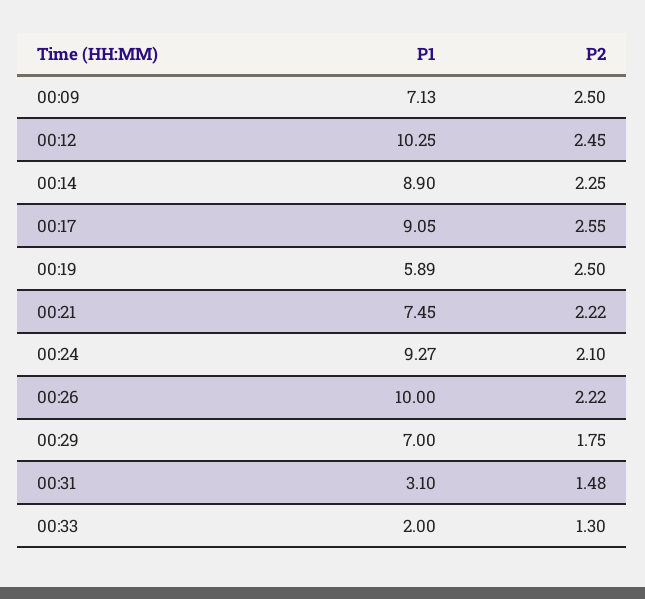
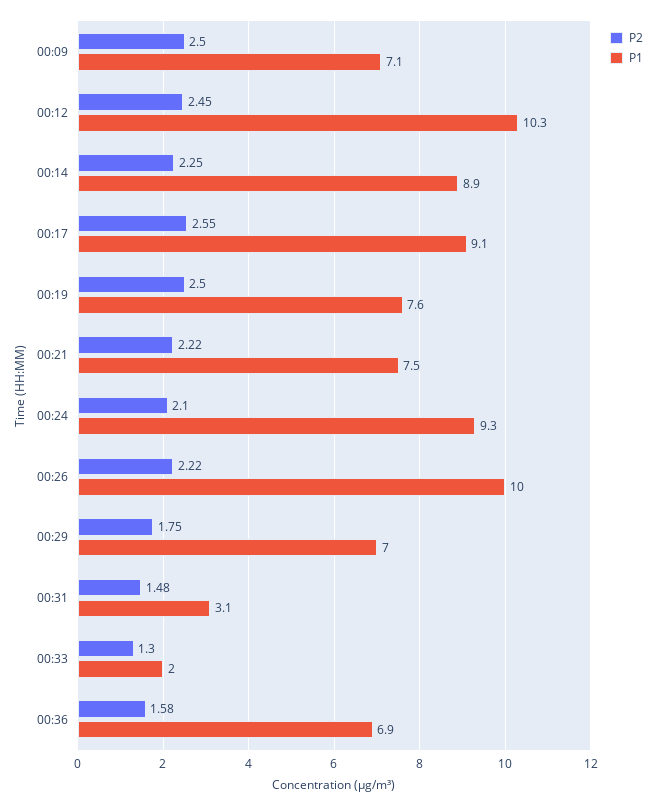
P1, 00:19: 5.89 -> 7.6
P2, 00:36: none -> 1.58
P1, 00:36: none -> 6.9

